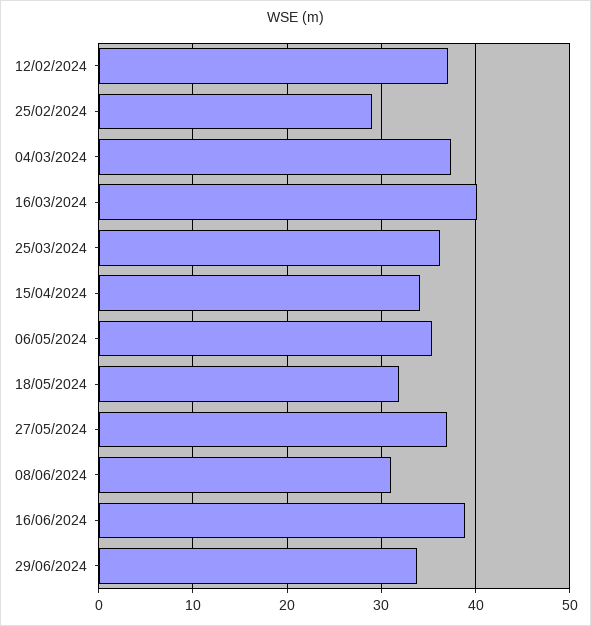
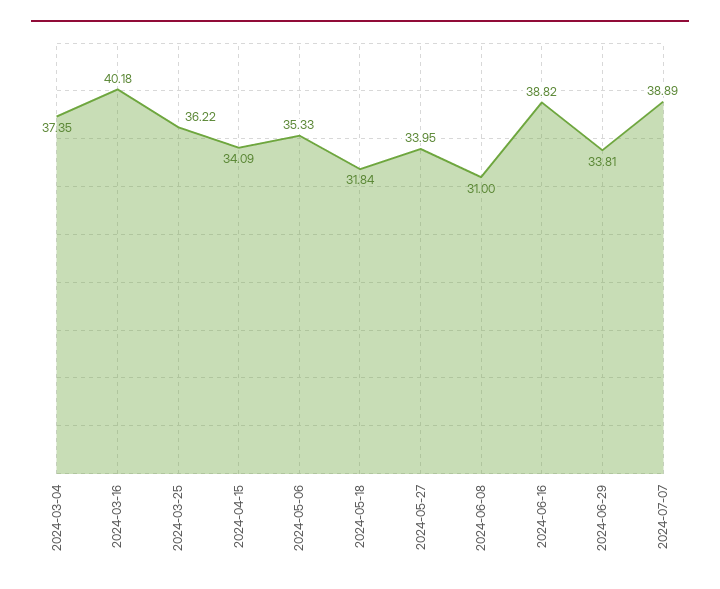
12/02/2024: 37 -> none
25/02/2024: 29 -> none
27/05/2024: 37 -> 33.95
2024-07-07: none -> 38.89

